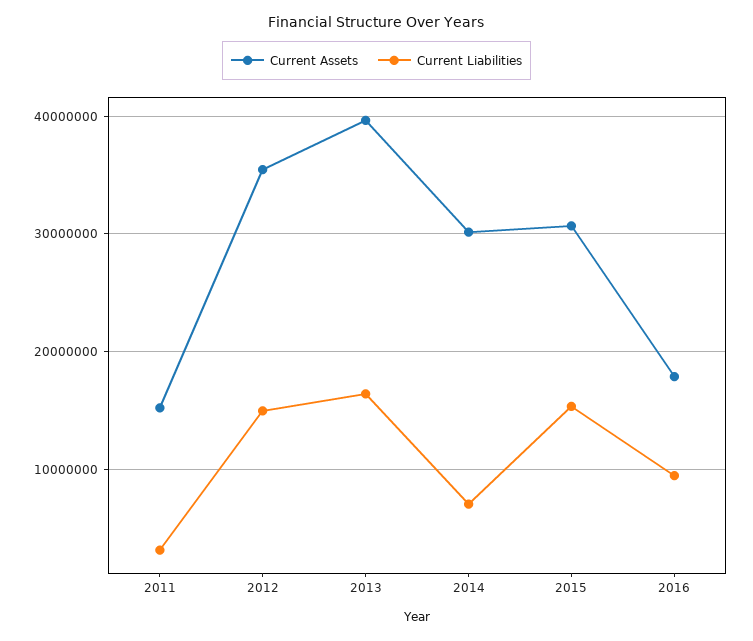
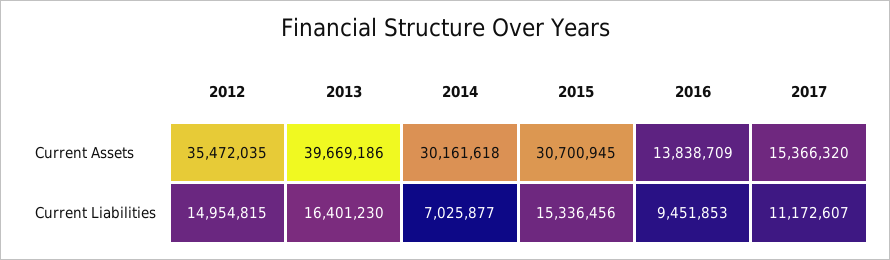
Current Assets, 2011: 15000000 -> none
Current Liabilities, 2011: 3000000 -> none
Current Assets, 2016: 18000000 -> 13838709
Current Assets, 2017: none -> 15366320
Current Liabilities, 2017: none -> 11172607

